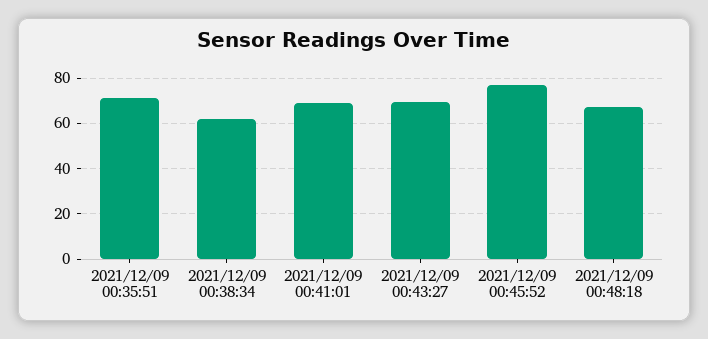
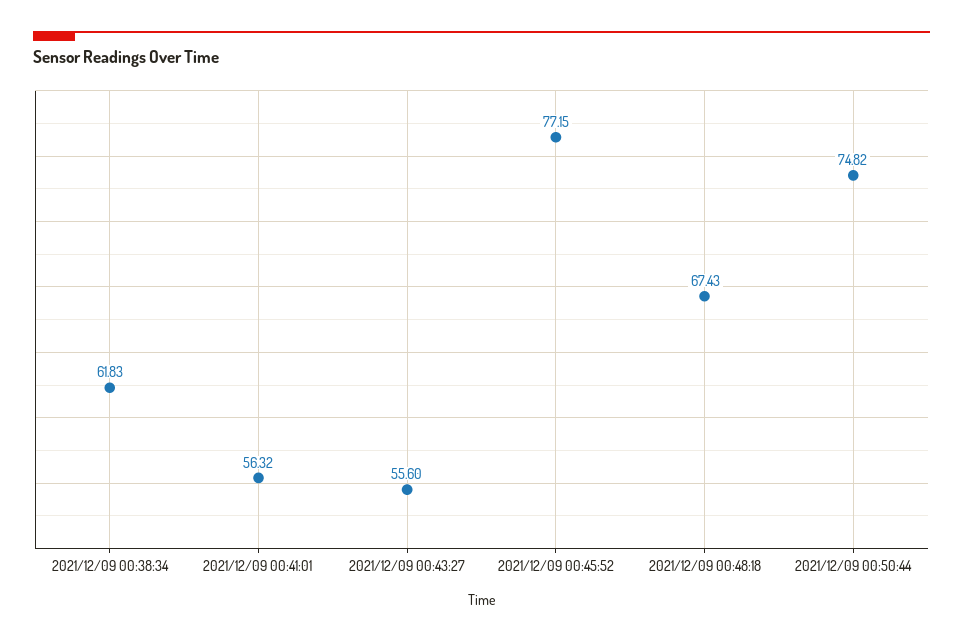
2021/12/09 00:35:51: 70 -> none
2021/12/09 00:41:01: 70 -> 56.32
2021/12/09 00:43:27: 70 -> 55.6
2021/12/09 00:50:44: none -> 74.82

